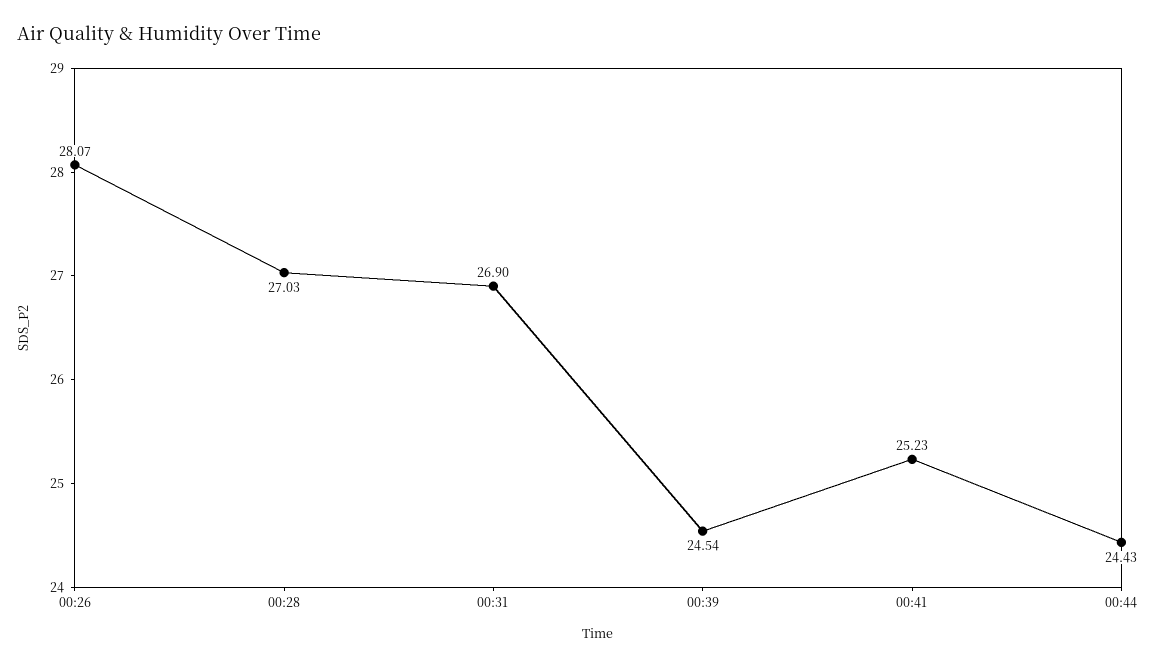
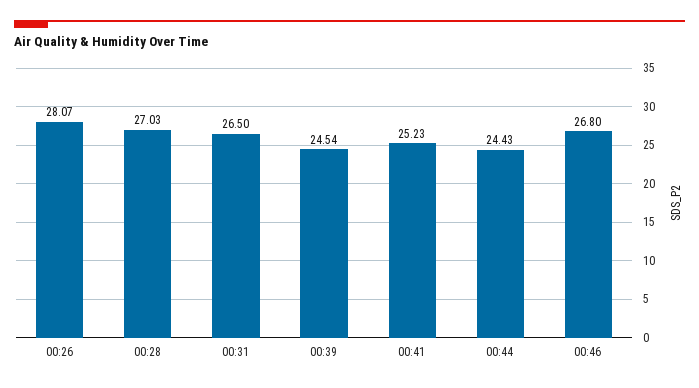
00:31: 26.9 -> 26.5
00:46: none -> 26.8

